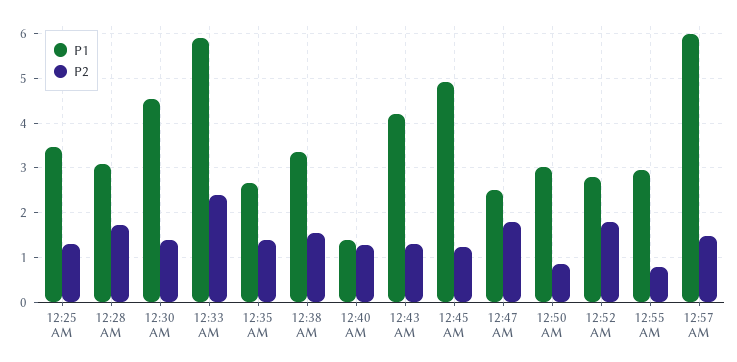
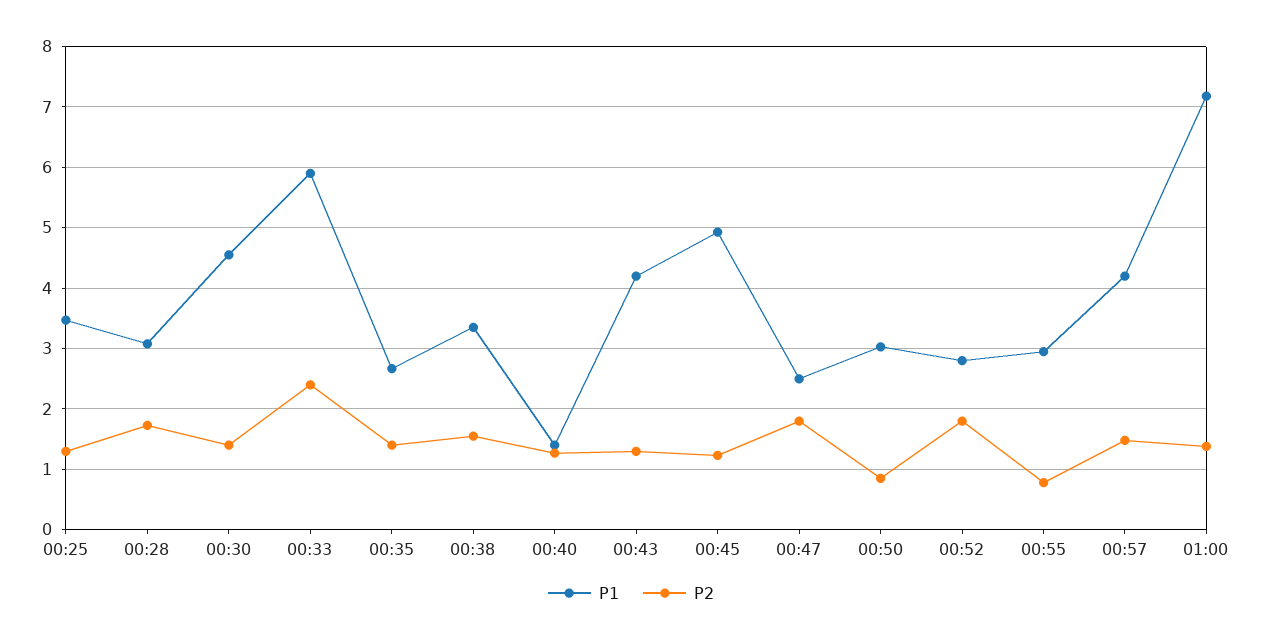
P1, 12:57 AM: 6 -> 4.2
P1, 01:00: none -> 7.2
P2, 01:00: none -> 1.4

